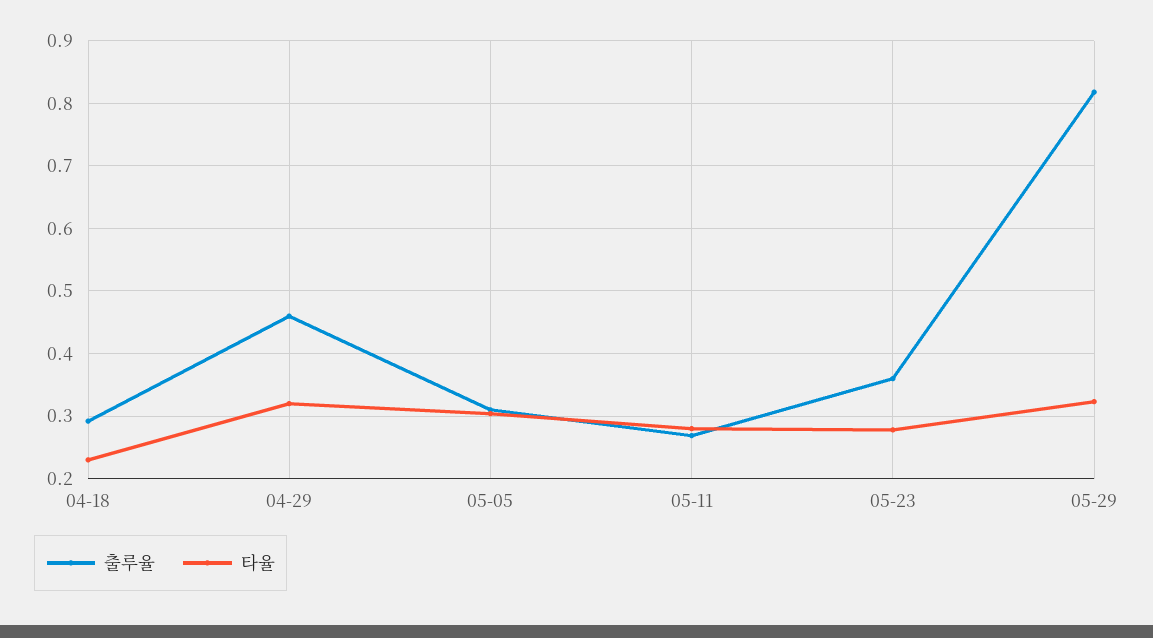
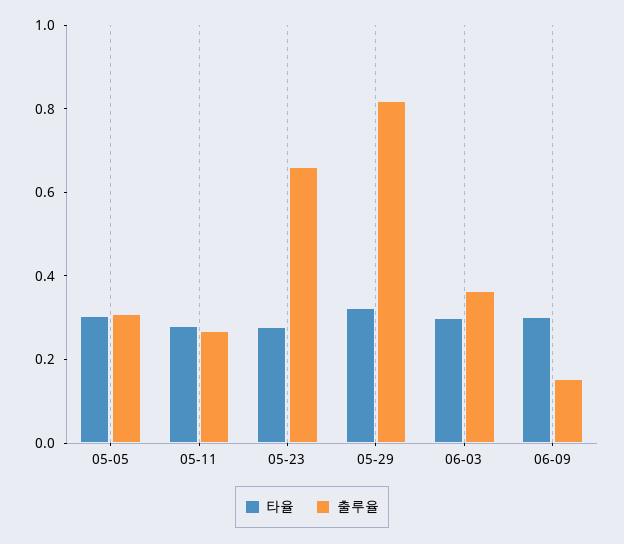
출루율, 04-18: 0.29 -> none
타율, 04-18: 0.23 -> none
출루율, 04-29: 0.46 -> none
타율, 04-29: 0.32 -> none
출루율, 05-23: 0.36 -> 0.65
타율, 06-03: none -> 0.3
출루율, 06-03: none -> 0.35
타율, 06-09: none -> 0.3
출루율, 06-09: none -> 0.15

